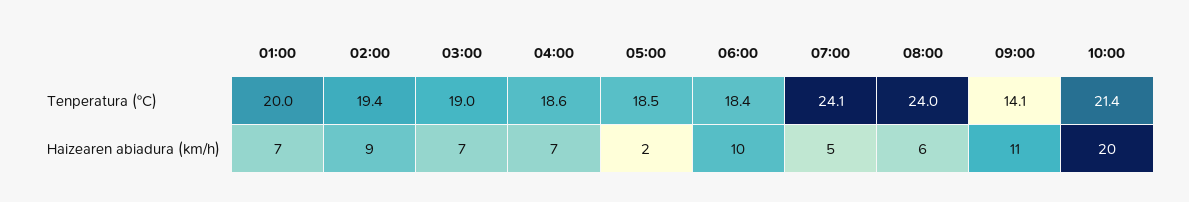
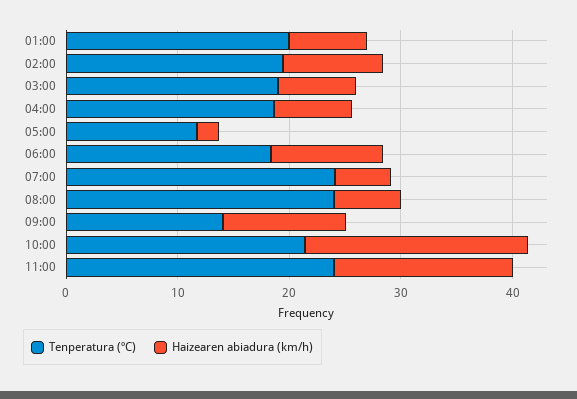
Tenperatura (ºC), 05:00: 18.5 -> 12
Tenperatura (ºC), 11:00: none -> 24
Haizearen abiadura (km/h), 11:00: none -> 16

